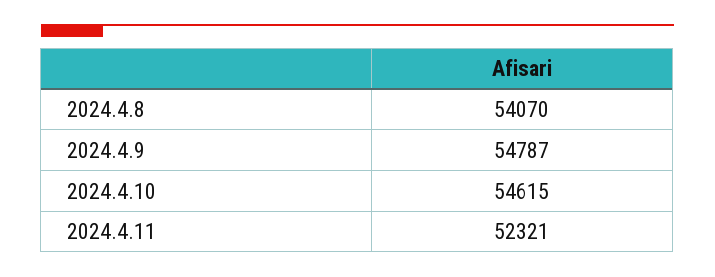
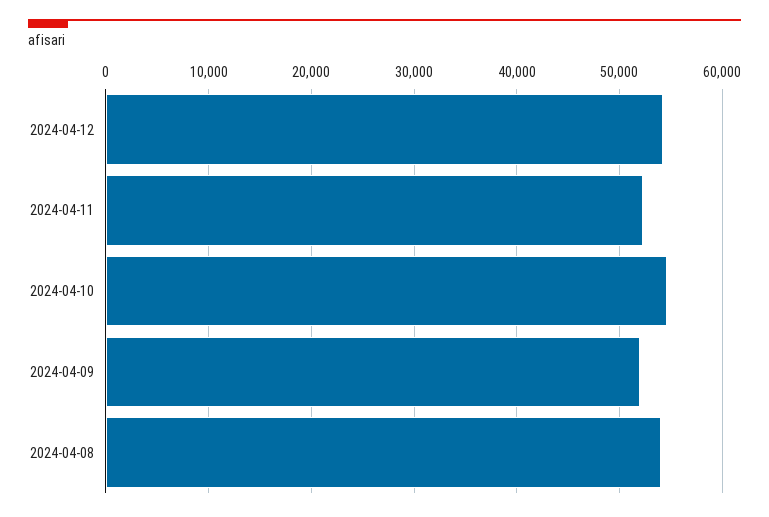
2024.4.9: 54787 -> 52000
2024-04-12: none -> 54000

